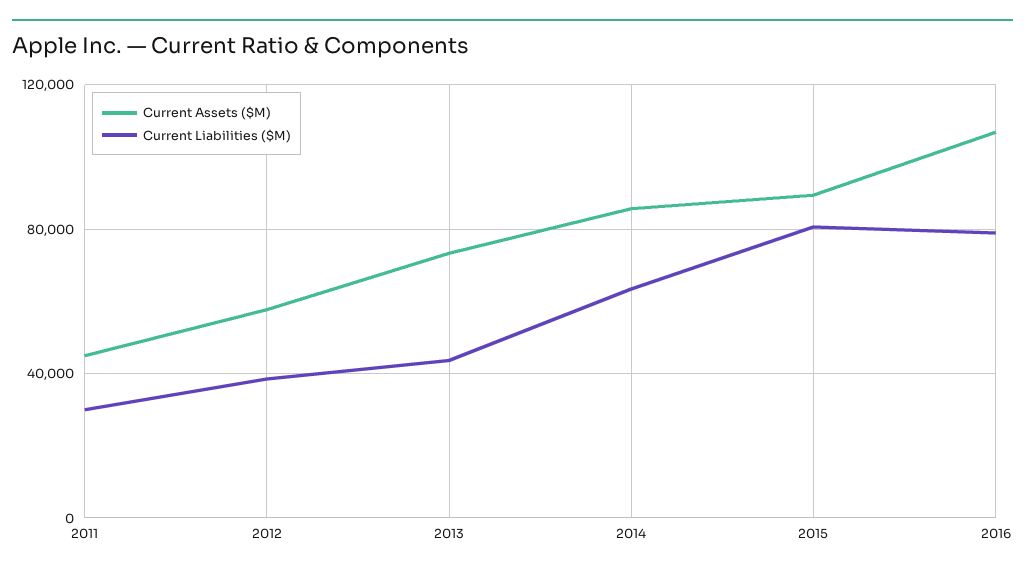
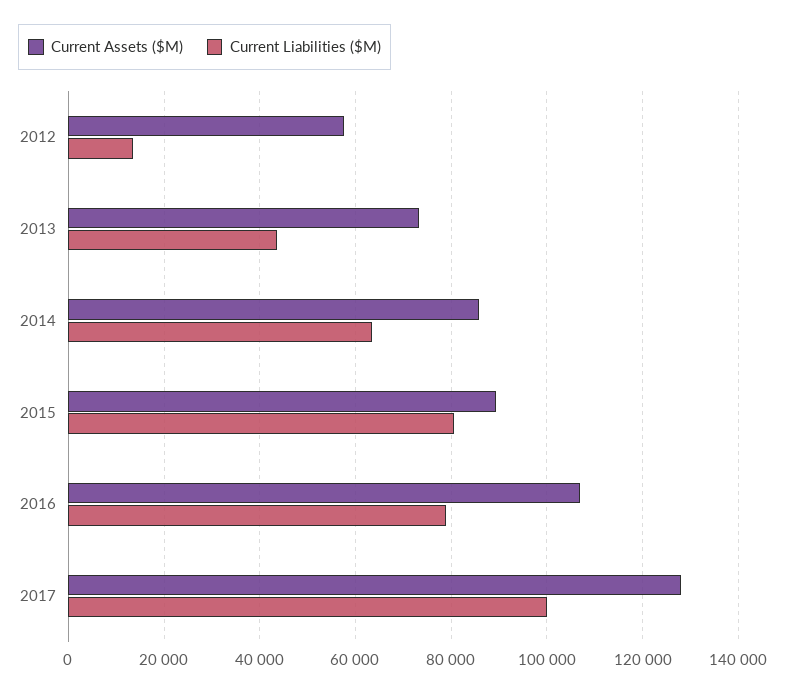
Current Assets ($M), 2011: 45000 -> none
Current Liabilities ($M), 2011: 30000 -> none
Current Liabilities ($M), 2012: 40000 -> 14000
Current Assets ($M), 2017: none -> 128000
Current Liabilities ($M), 2017: none -> 100000

